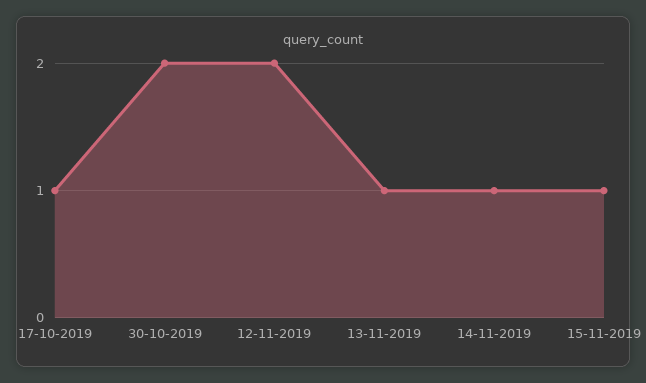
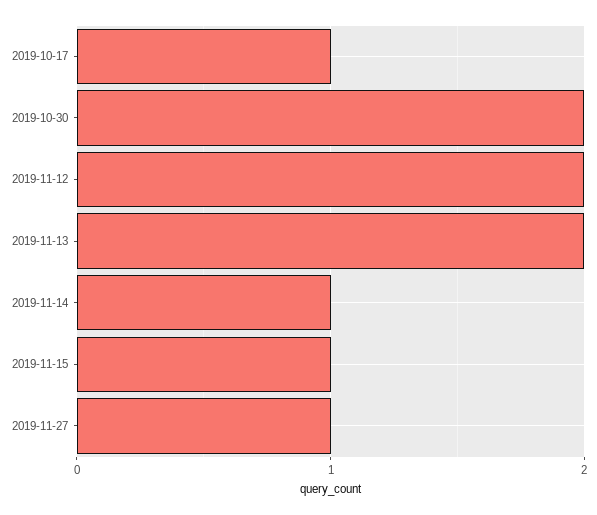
13-11-2019: 1 -> 2
2019-11-27: none -> 1

